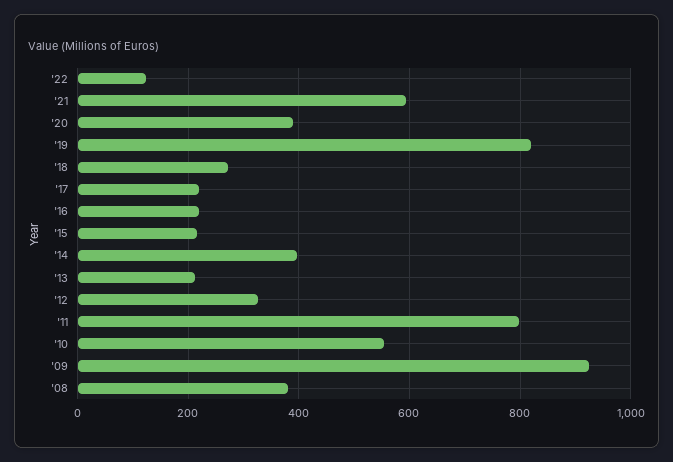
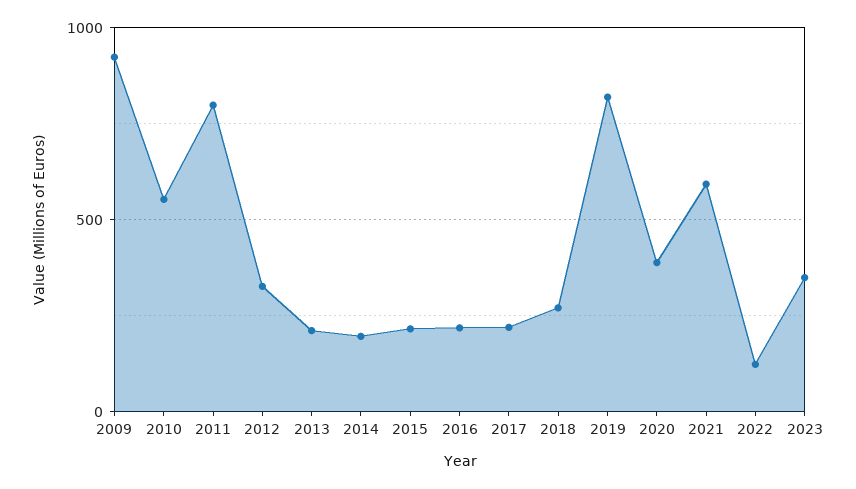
'14: 400 -> 200
'08: 380 -> none
2023: none -> 350

